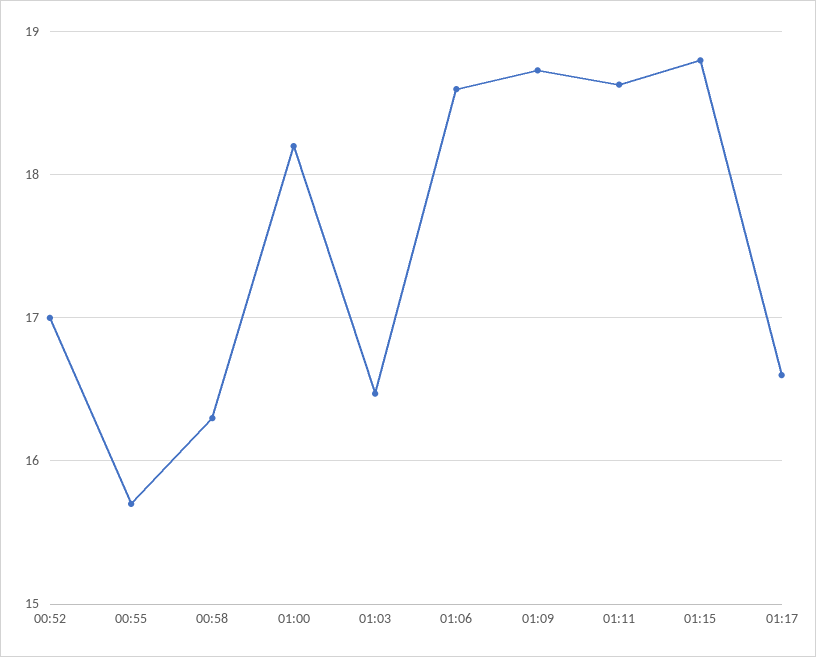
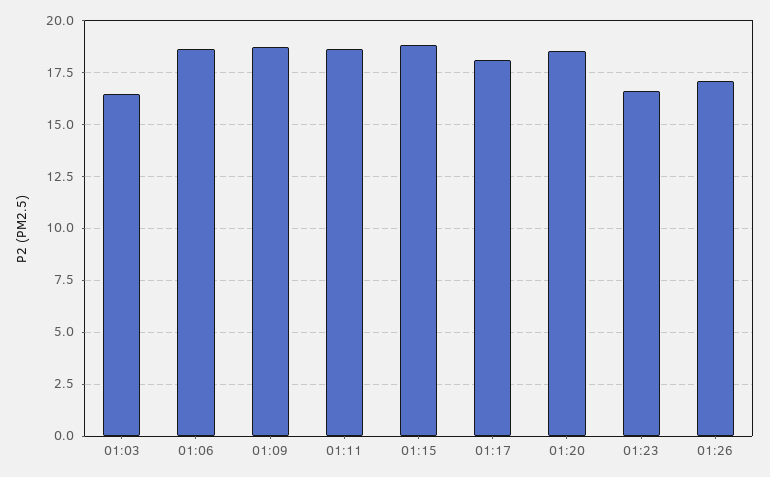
00:52: 17 -> none
00:55: 15.7 -> none
00:58: 16.3 -> none
01:00: 18.2 -> none
01:17: 16.6 -> 18
01:20: none -> 18.5
01:23: none -> 16.5
01:26: none -> 17

